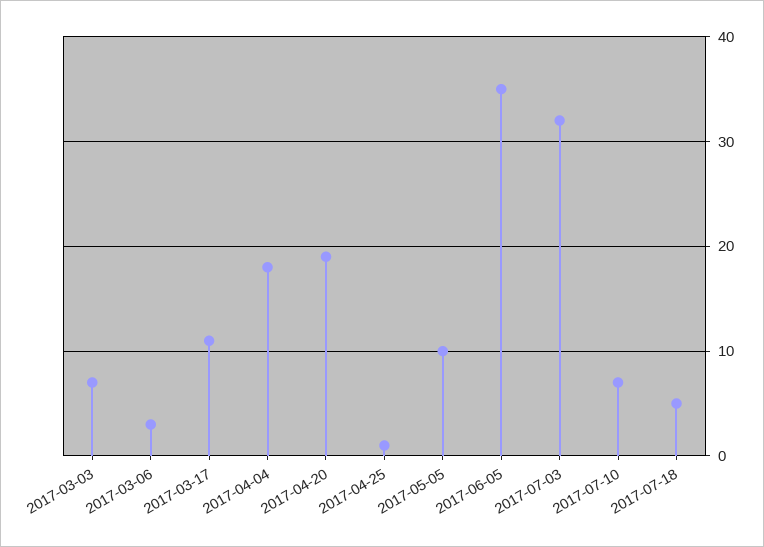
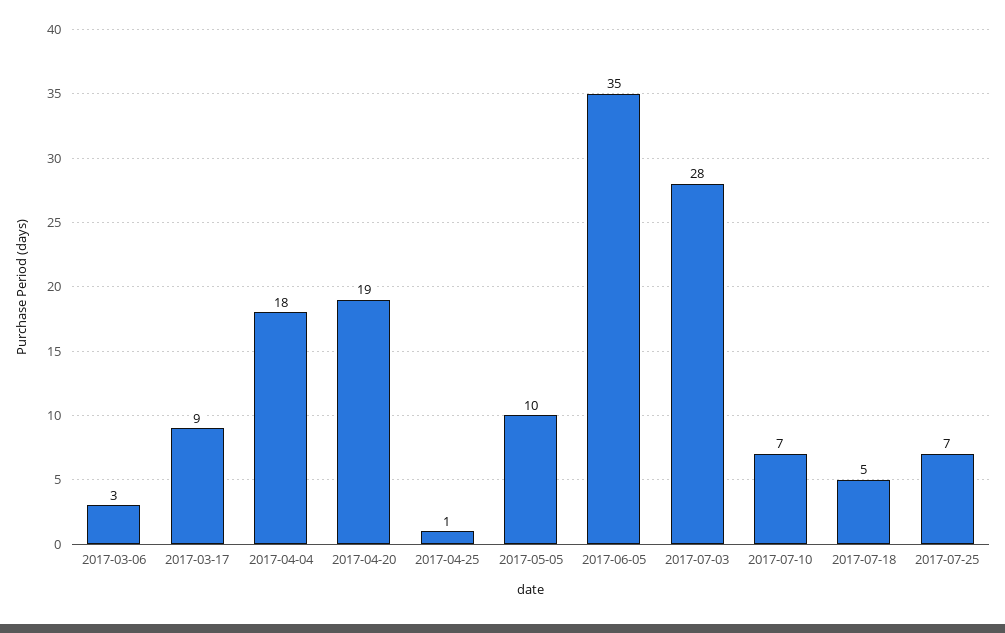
2017-03-03: 7 -> none
2017-03-17: 11 -> 9
2017-07-03: 32 -> 28
2017-07-25: none -> 7

